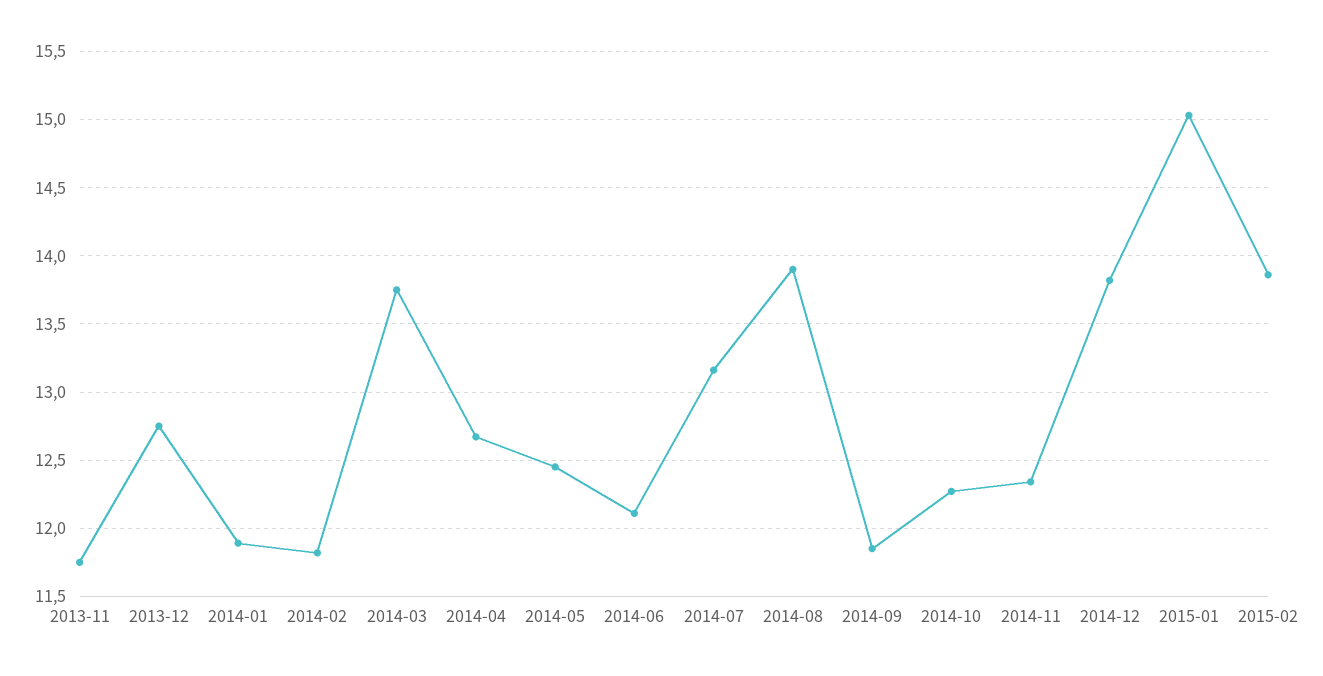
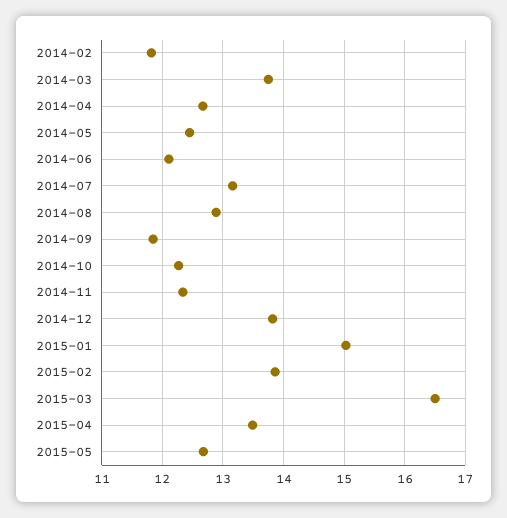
2013-11: 11.75 -> none
2013-12: 12.75 -> none
2014-01: 11.9 -> none
2014-08: 13.9 -> 12.9
2015-03: none -> 16.5
2015-04: none -> 13.5
2015-05: none -> 12.7

